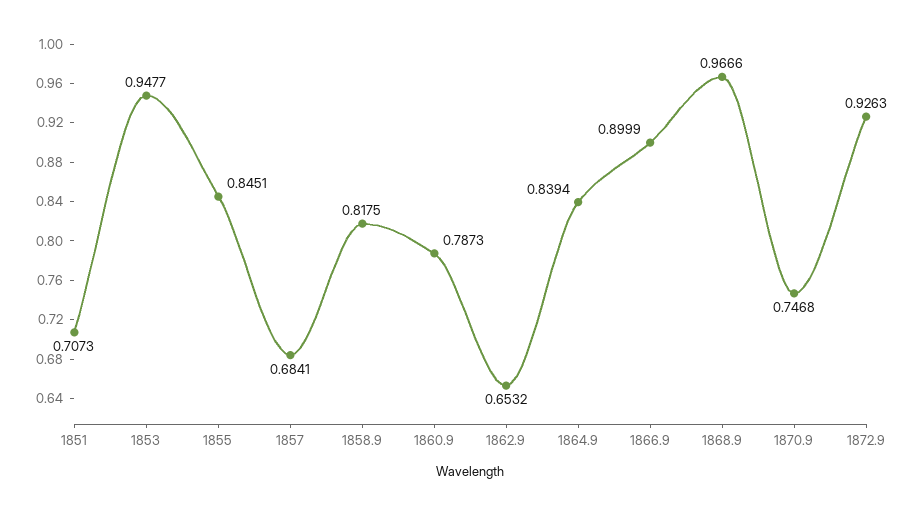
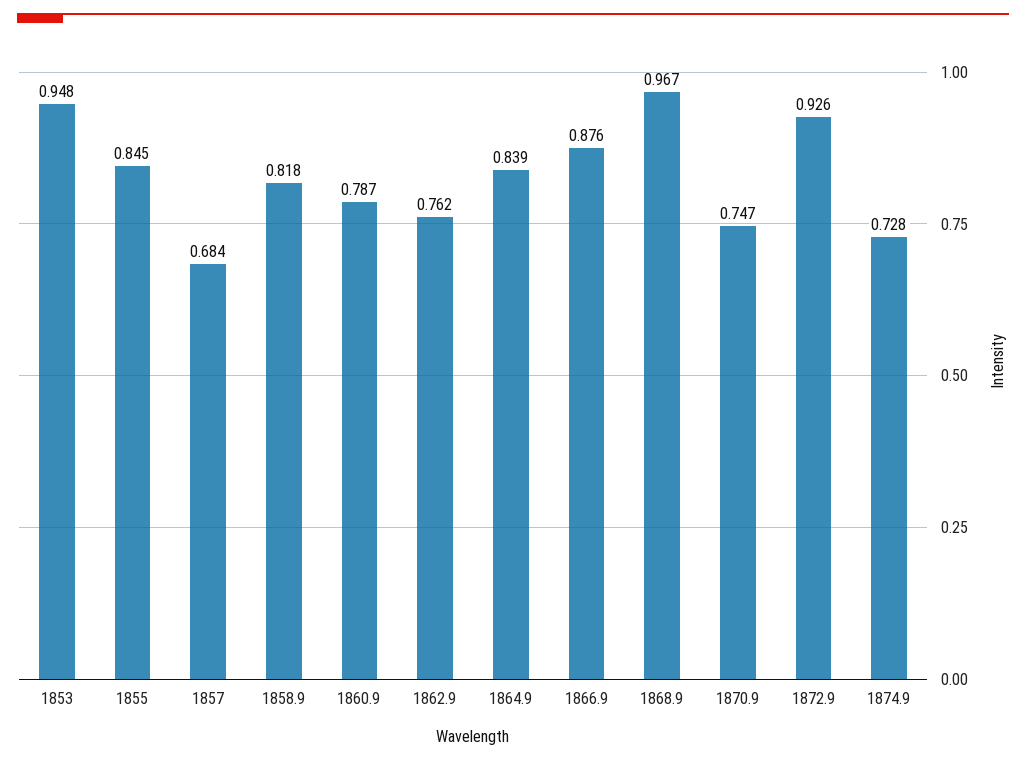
1851: 0.7073 -> none
1862.9: 0.6532 -> 0.762
1866.9: 0.8999 -> 0.876
1874.9: none -> 0.728

